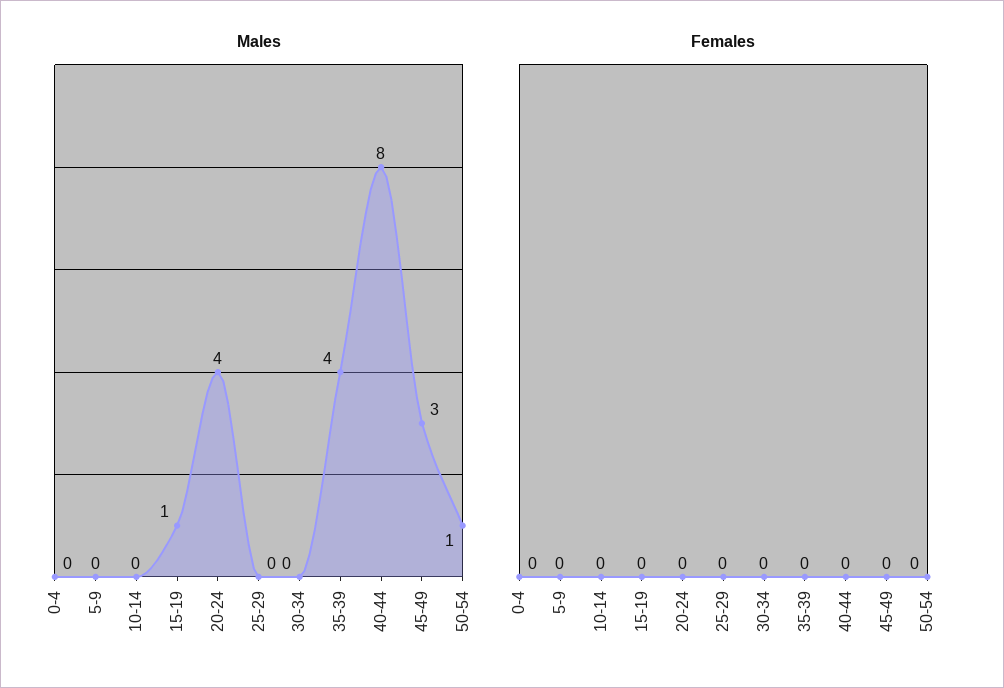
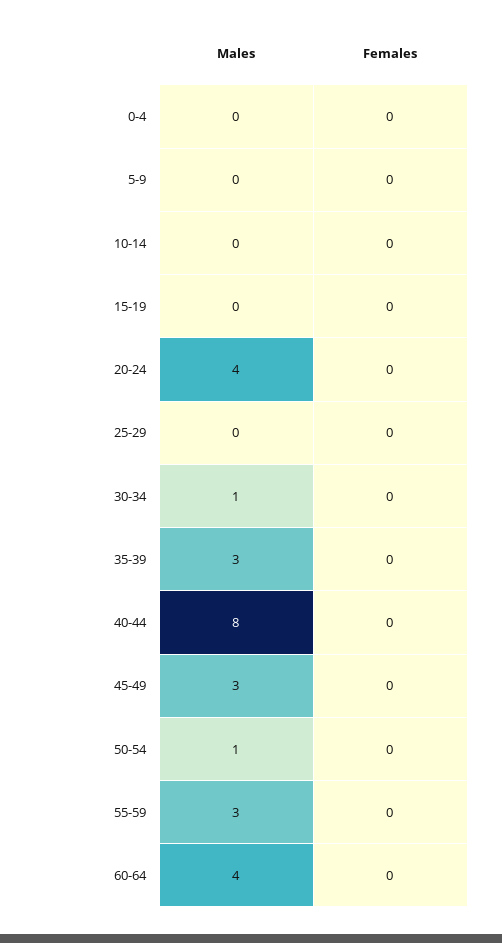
Males, 15-19: 1 -> 0
Males, 30-34: 0 -> 1
Males, 35-39: 4 -> 3
Males, 55-59: none -> 3
Females, 55-59: none -> 0
Males, 60-64: none -> 4
Females, 60-64: none -> 0

